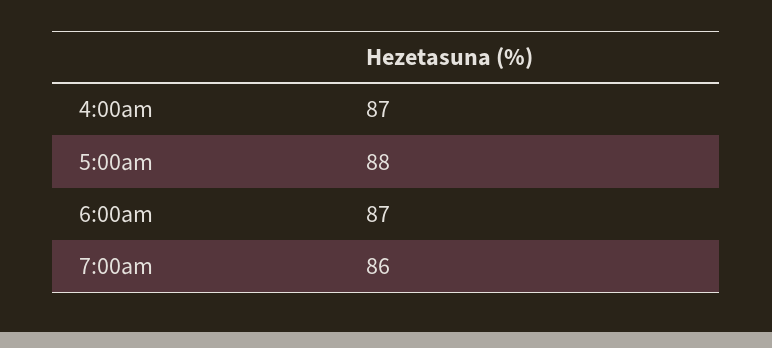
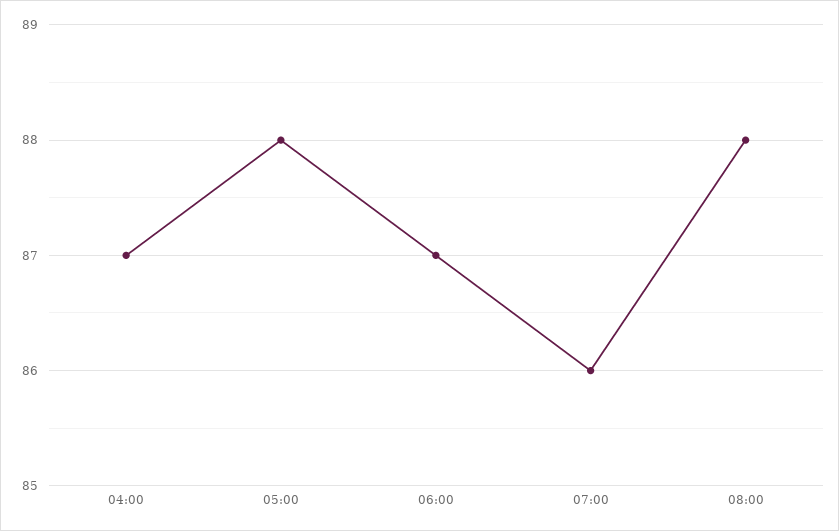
08:00: none -> 88

